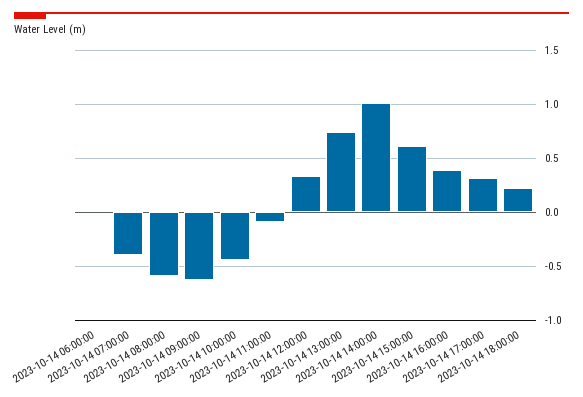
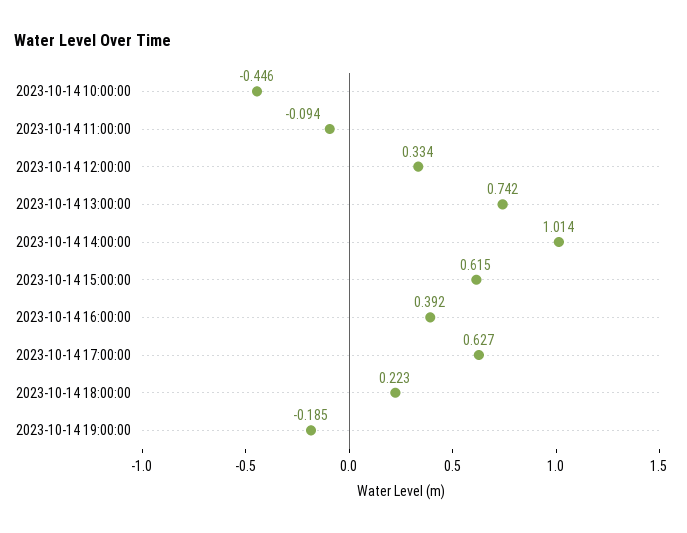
2023-10-14 06:00:00: 0 -> none
2023-10-14 07:00:00: -0.4 -> none
2023-10-14 08:00:00: -0.6 -> none
2023-10-14 09:00:00: -0.6 -> none
2023-10-14 17:00:00: 0.3 -> 0.627
2023-10-14 19:00:00: none -> -0.185

